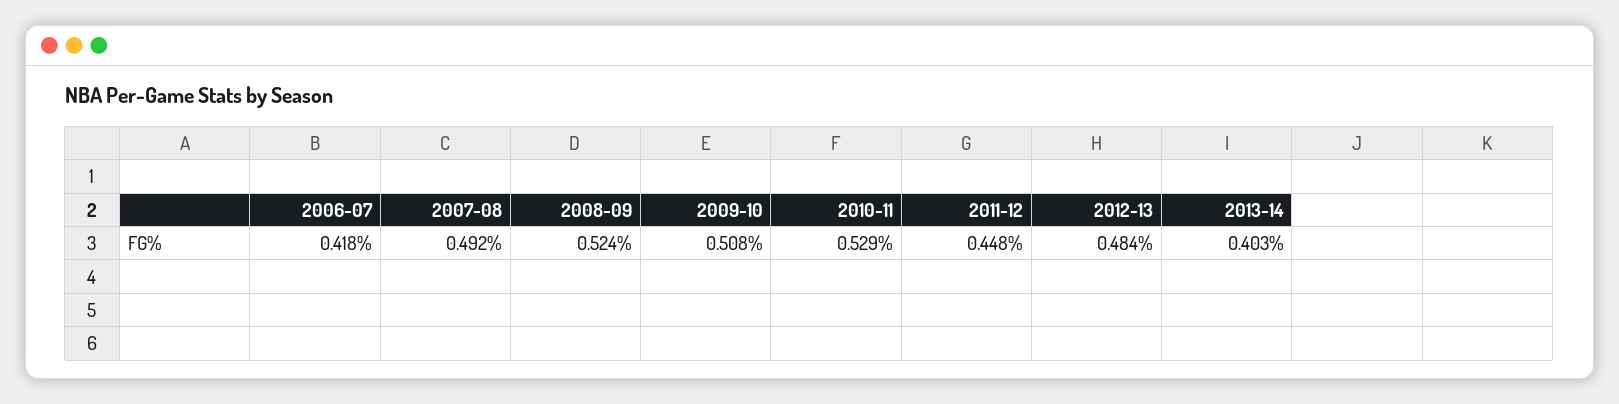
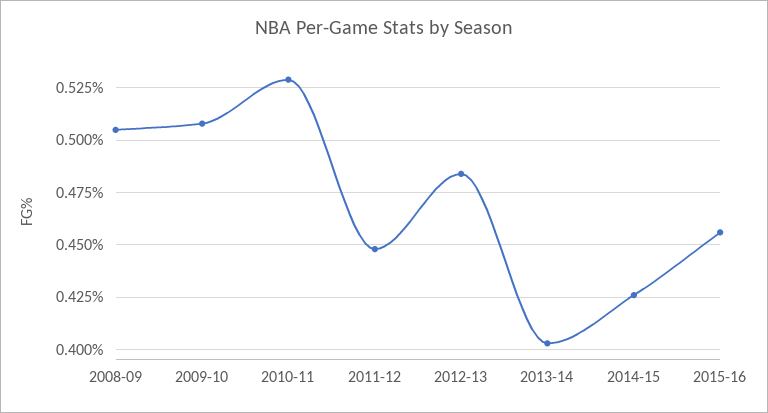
2006-07: 0.418 -> none
2007-08: 0.492 -> none
2008-09: 0.524 -> 0.505
2014-15: none -> 0.425
2015-16: none -> 0.455

